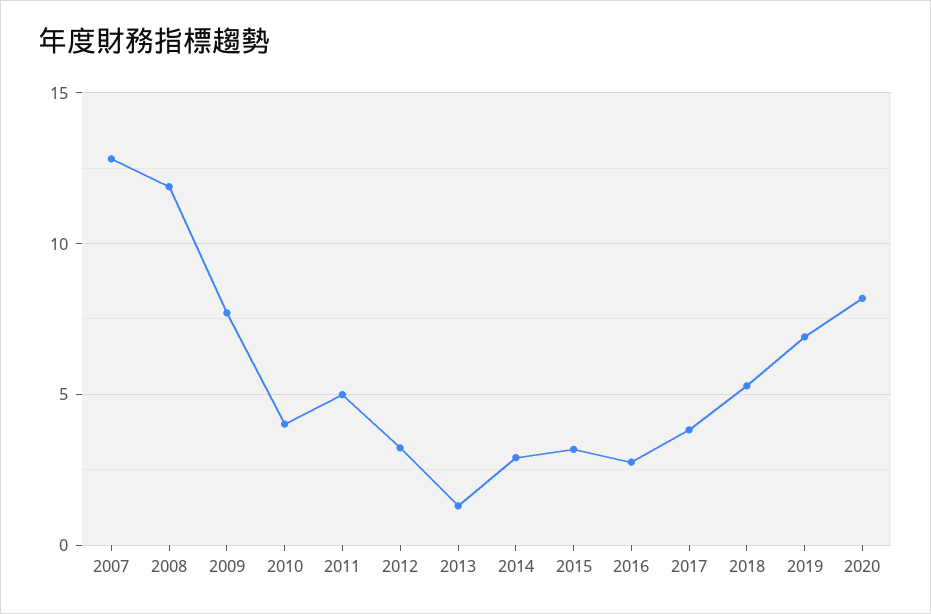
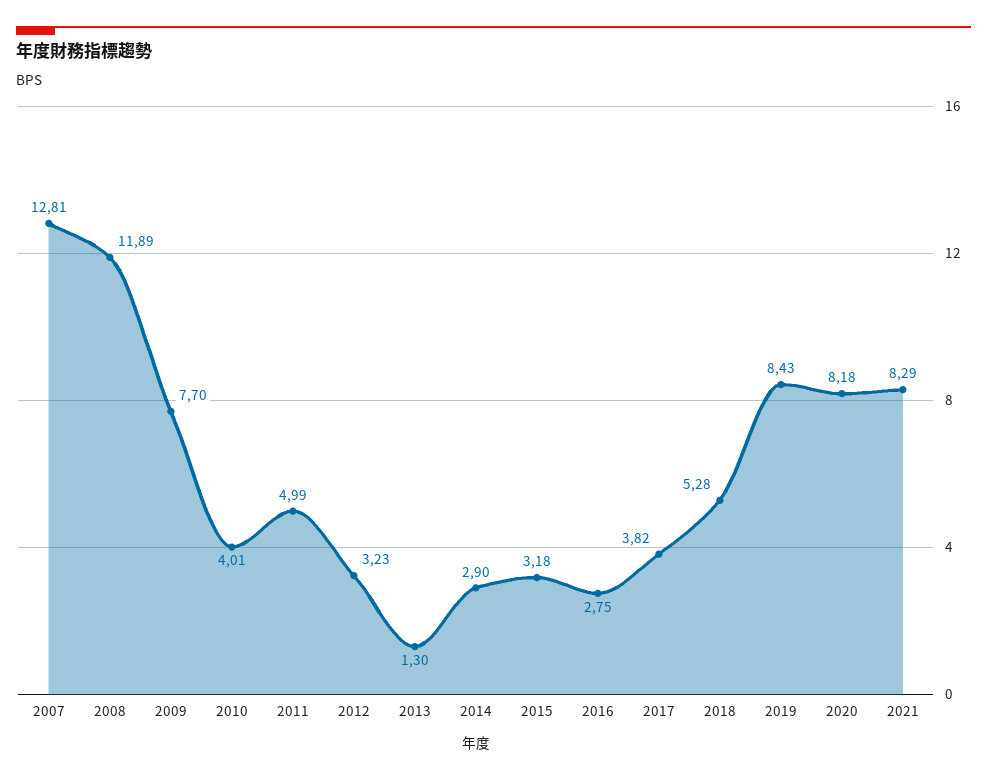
2019: 7 -> 8.43
2021: none -> 8.29

